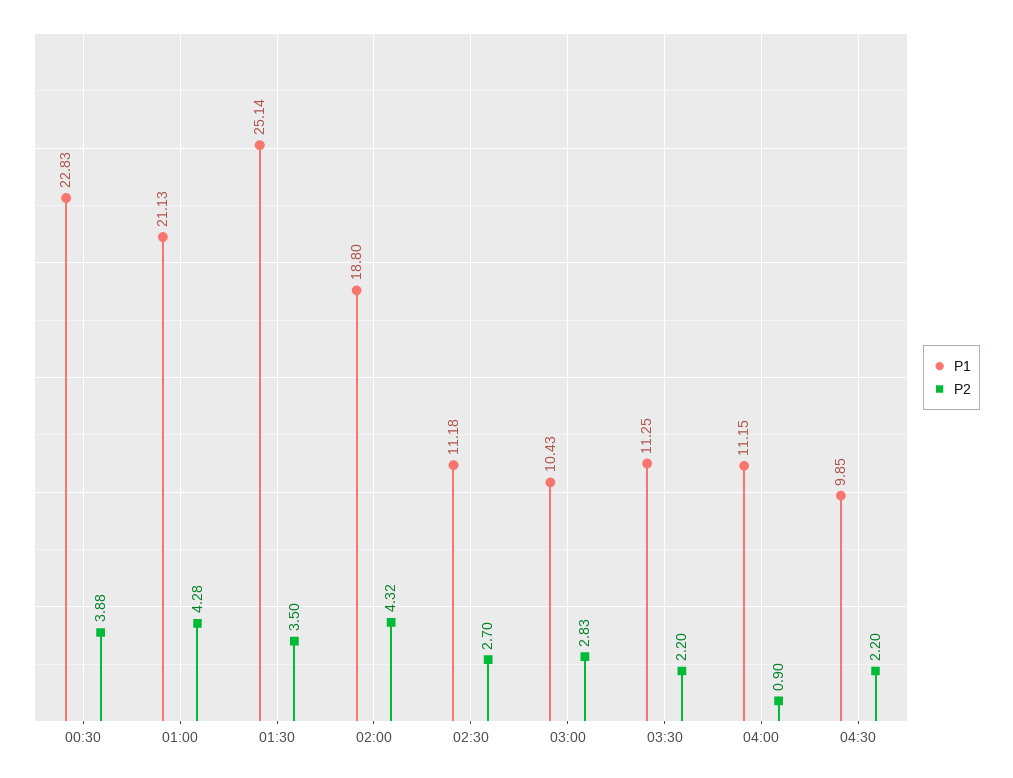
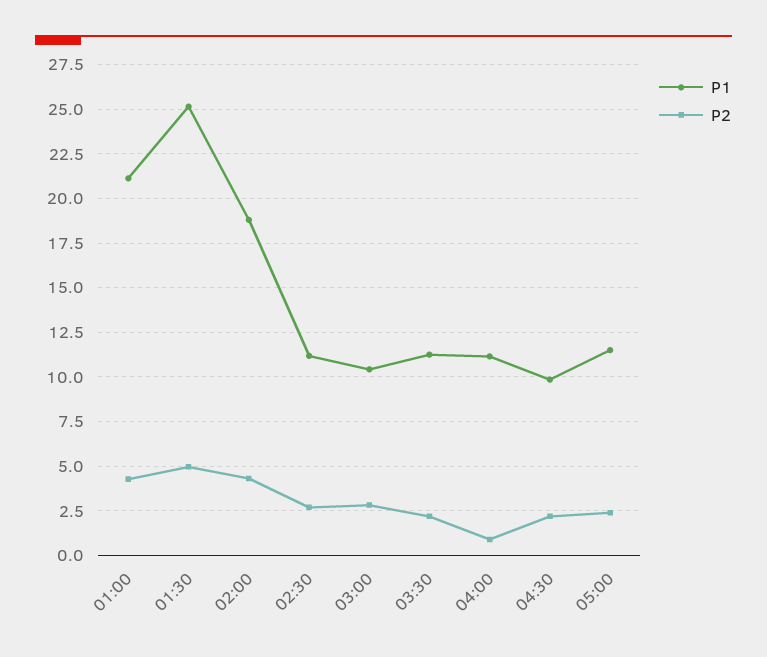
P1, 00:30: 22.83 -> none
P2, 00:30: 3.88 -> none
P2, 01:30: 3.5 -> 5
P1, 05:00: none -> 11.5
P2, 05:00: none -> 2.5

